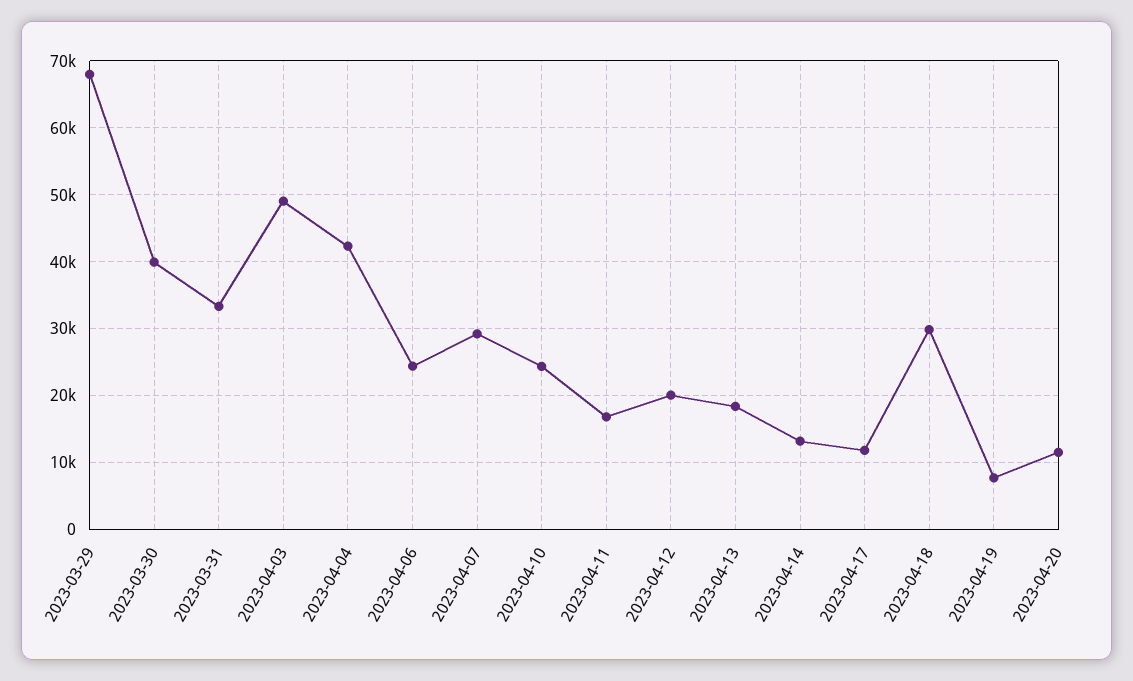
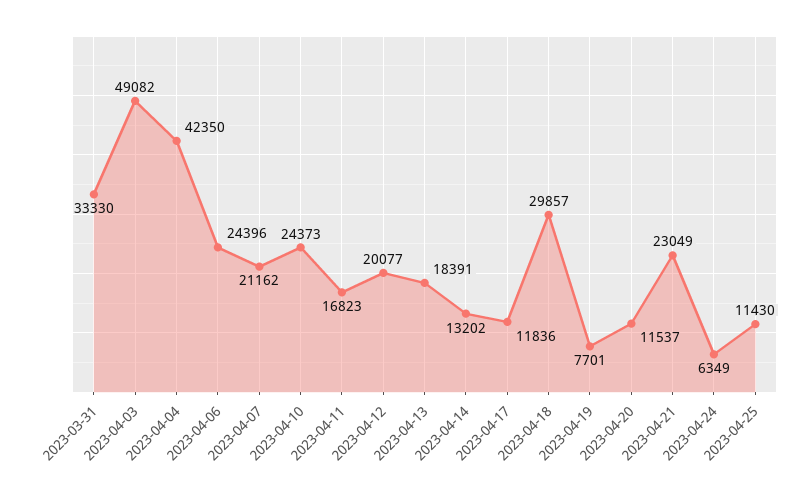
2023-03-29: 68000 -> none
2023-03-30: 40000 -> none
2023-04-07: 29000 -> 21162
2023-04-21: none -> 23049
2023-04-24: none -> 6349
2023-04-25: none -> 11430

